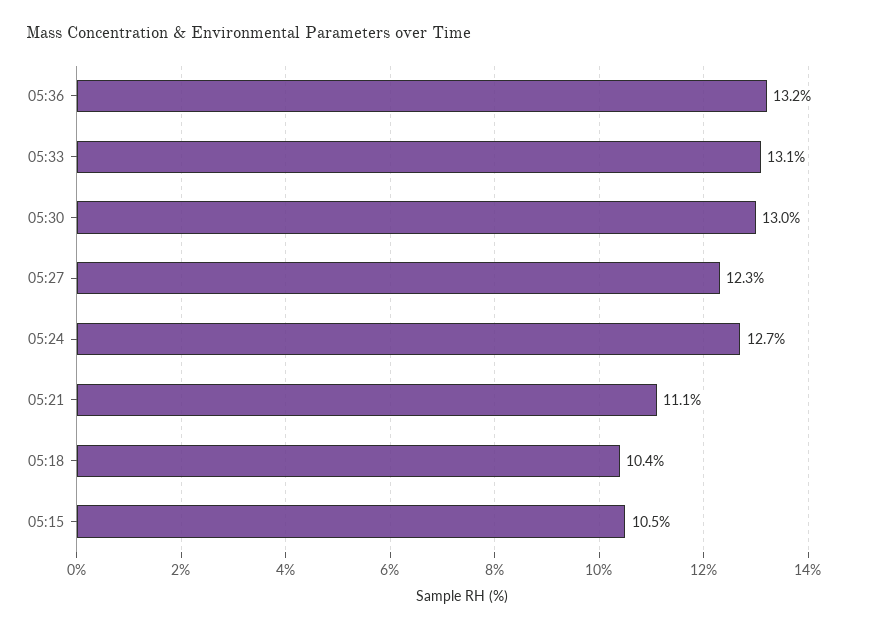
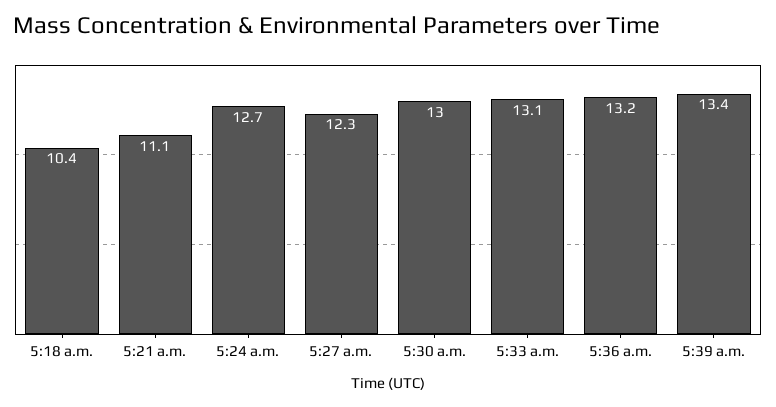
05:15: 10.5 -> none
5:39 a.m.: none -> 13.4

